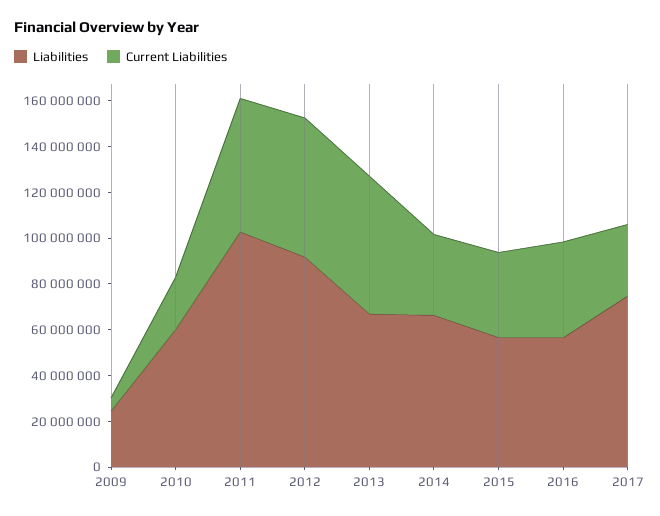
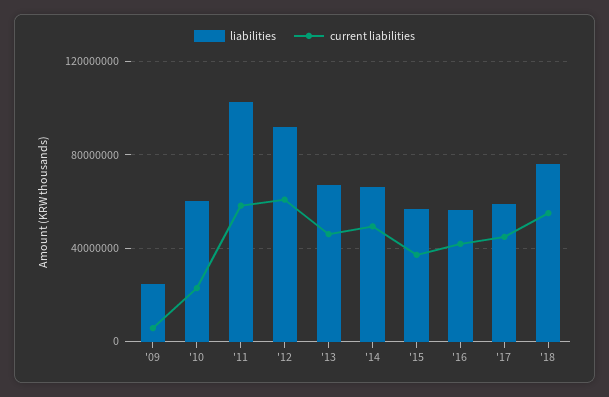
Current Liabilities, 2013: 60000000 -> 45000000
Current Liabilities, 2014: 35000000 -> 50000000
Liabilities, 2017: 75000000 -> 60000000
Current Liabilities, 2017: 30000000 -> 45000000
Liabilities, '18: none -> 75000000
Current Liabilities, '18: none -> 55000000

